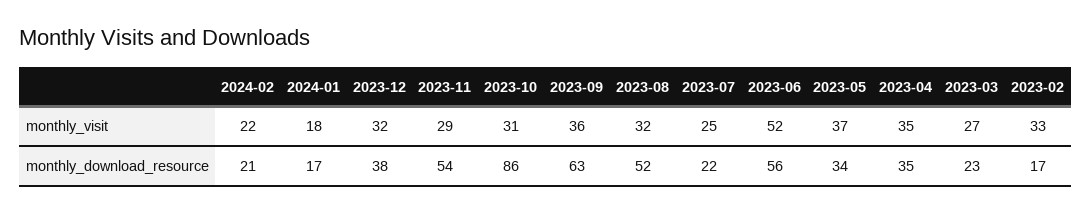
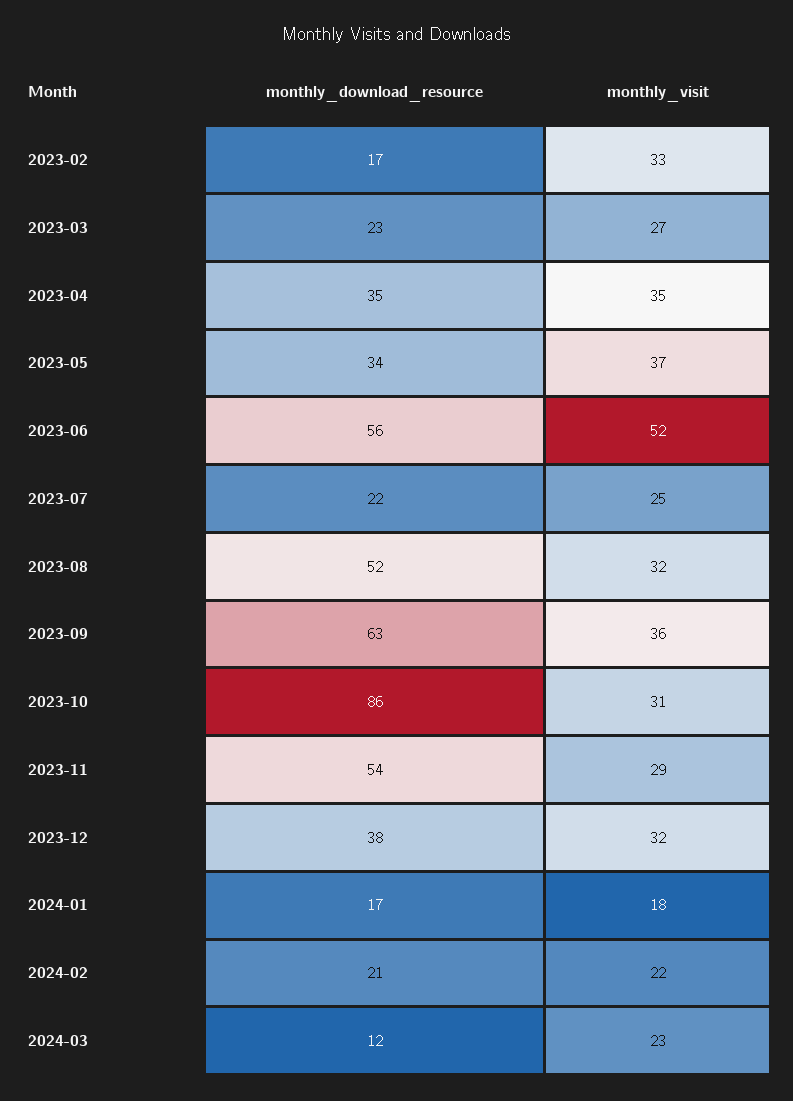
2024-03, monthly_download_resource: none -> 12
2024-03, monthly_visit: none -> 23

